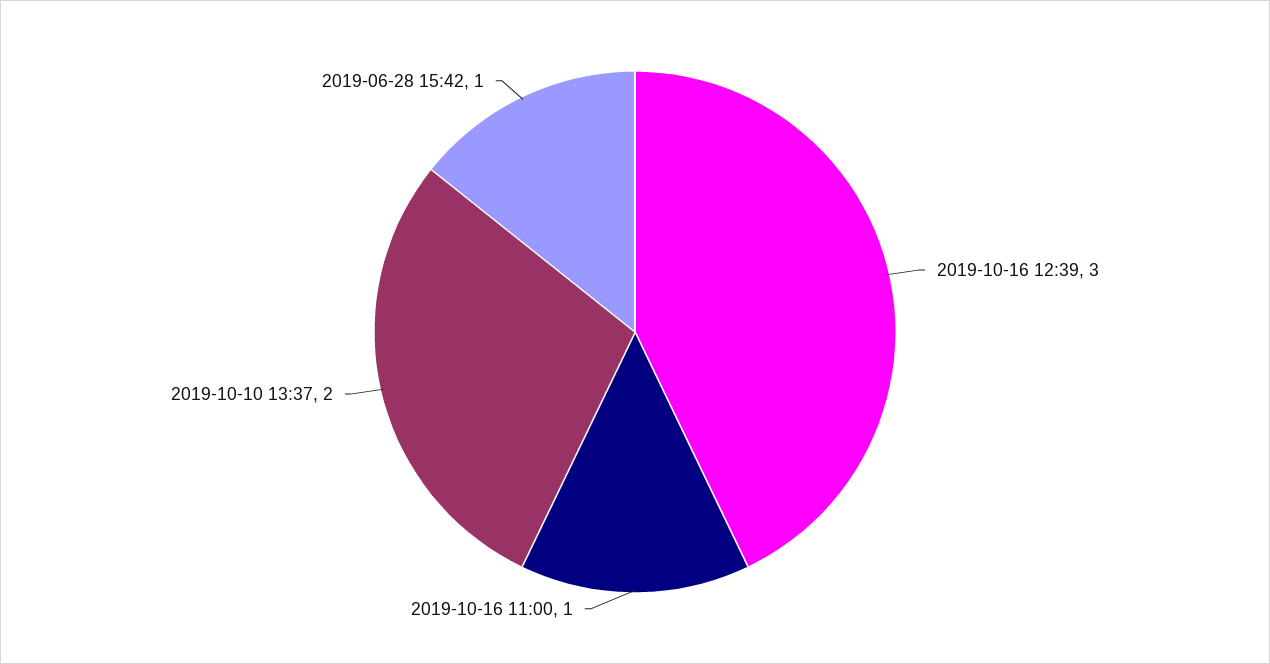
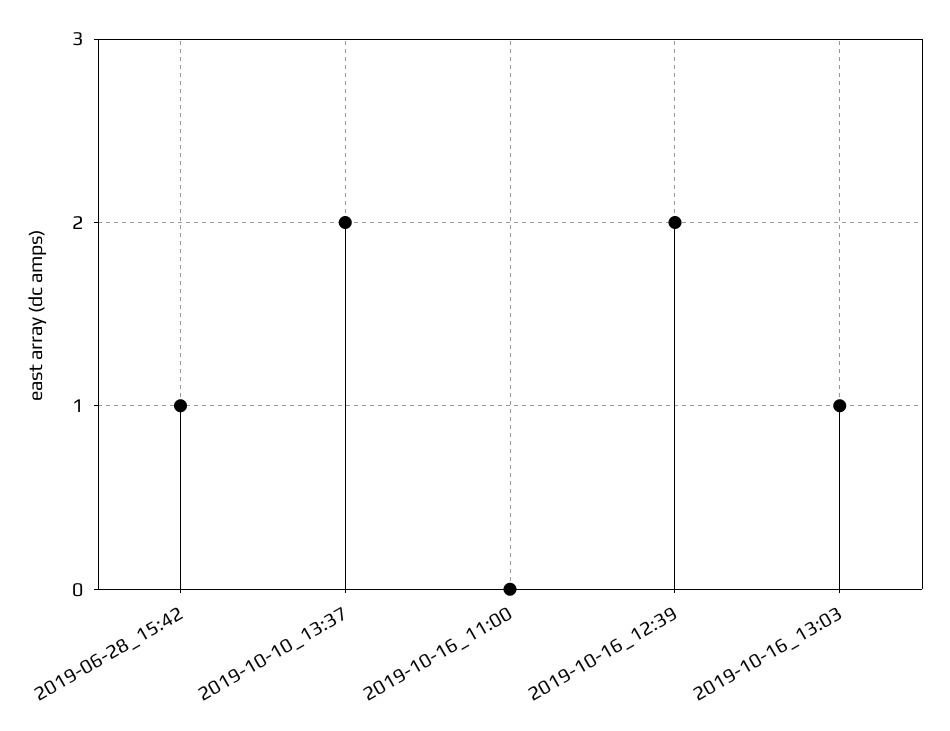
2019-10-16 12:39: 3 -> 2
2019-10-16 11:00: 1 -> 0
2019-10-16_13:03: none -> 1

